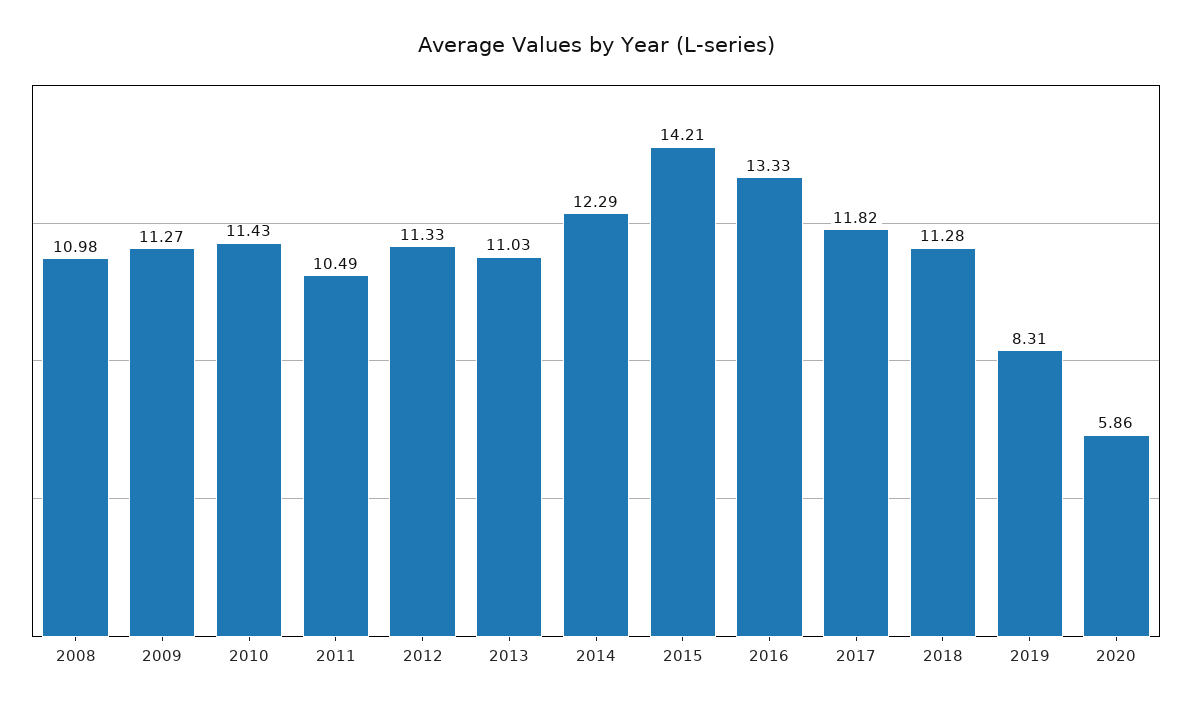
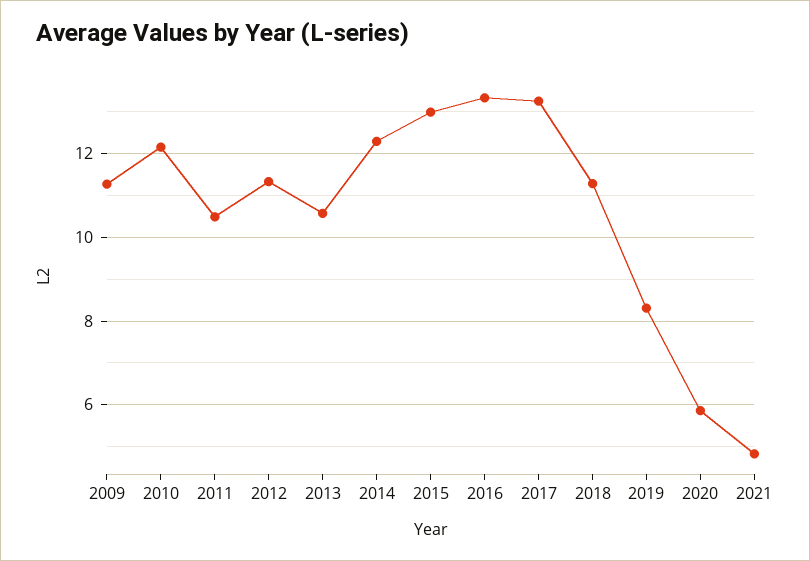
2008: 10.98 -> none
2010: 11.43 -> 12.2
2013: 11.03 -> 10.6
2015: 14.21 -> 13
2017: 11.82 -> 13.2
2021: none -> 4.8

